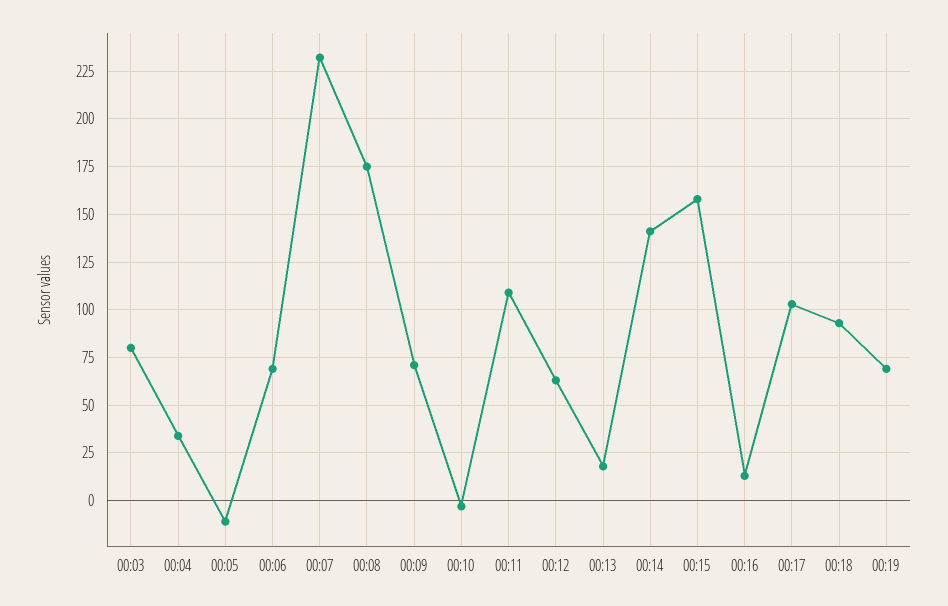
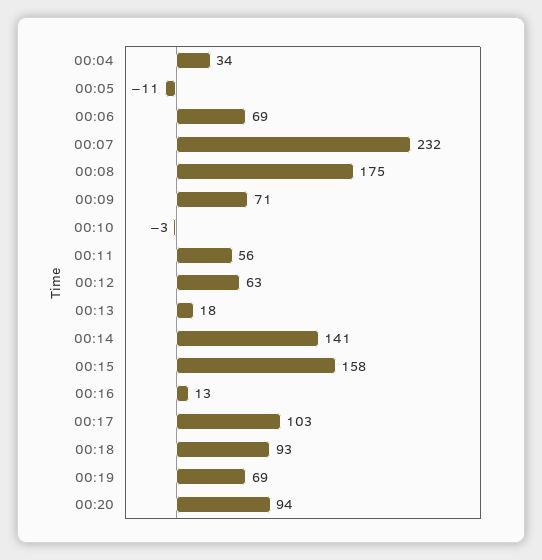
00:03: 80 -> none
00:11: 110 -> 56
00:20: none -> 94

